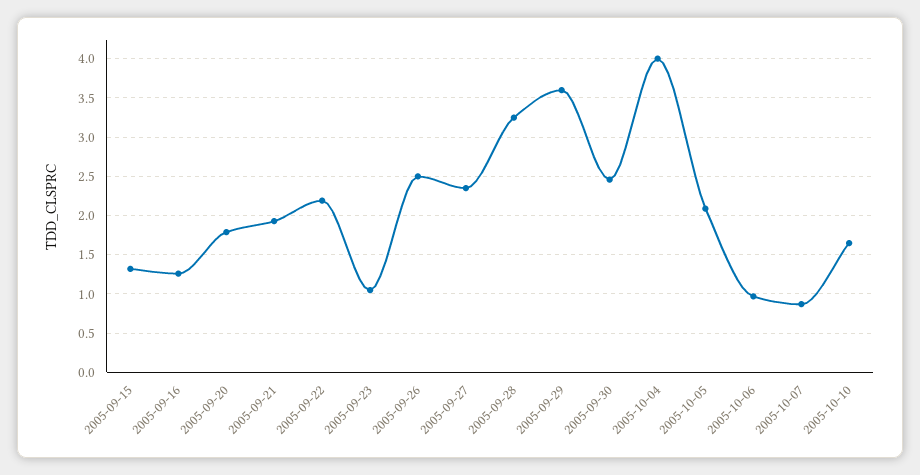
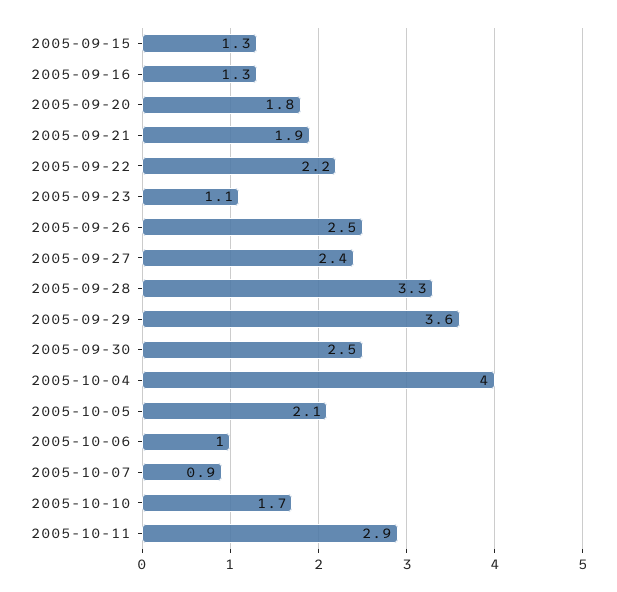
2005-10-11: none -> 2.9

